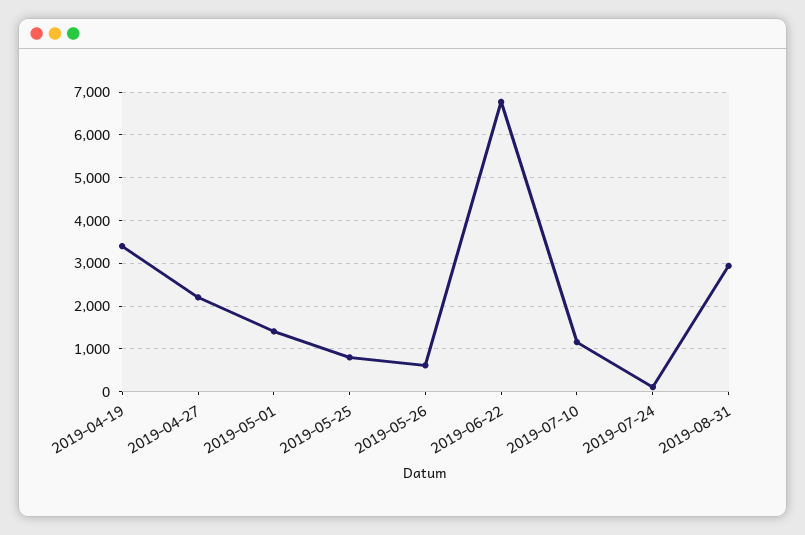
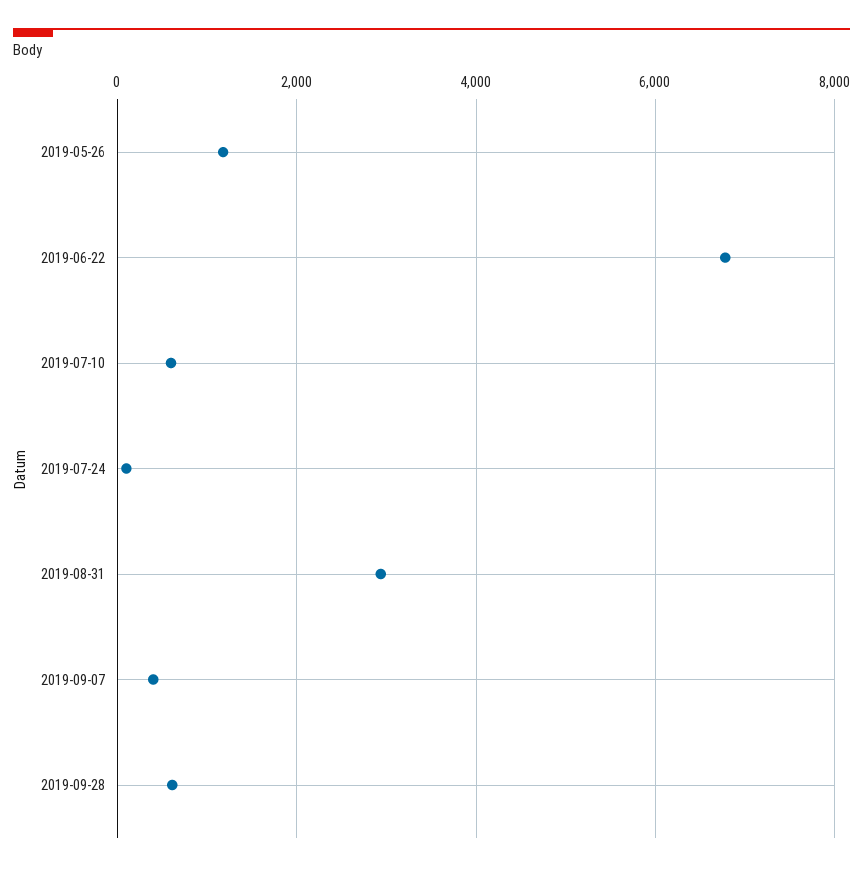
2019-04-19: 3400 -> none
2019-04-27: 2200 -> none
2019-05-01: 1400 -> none
2019-05-25: 800 -> none
2019-05-26: 600 -> 1200
2019-07-10: 1200 -> 600
2019-09-07: none -> 400
2019-09-28: none -> 600

